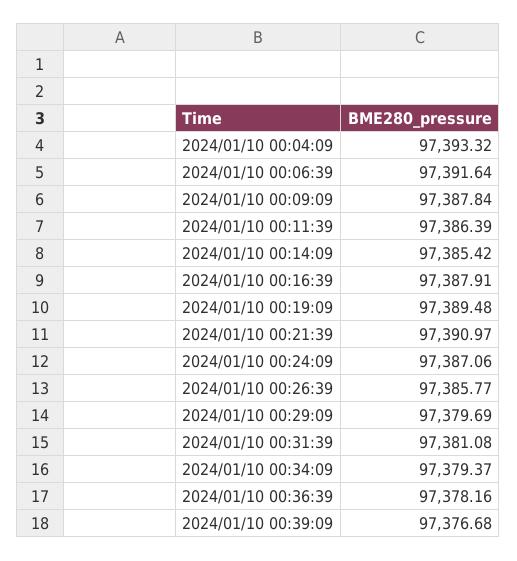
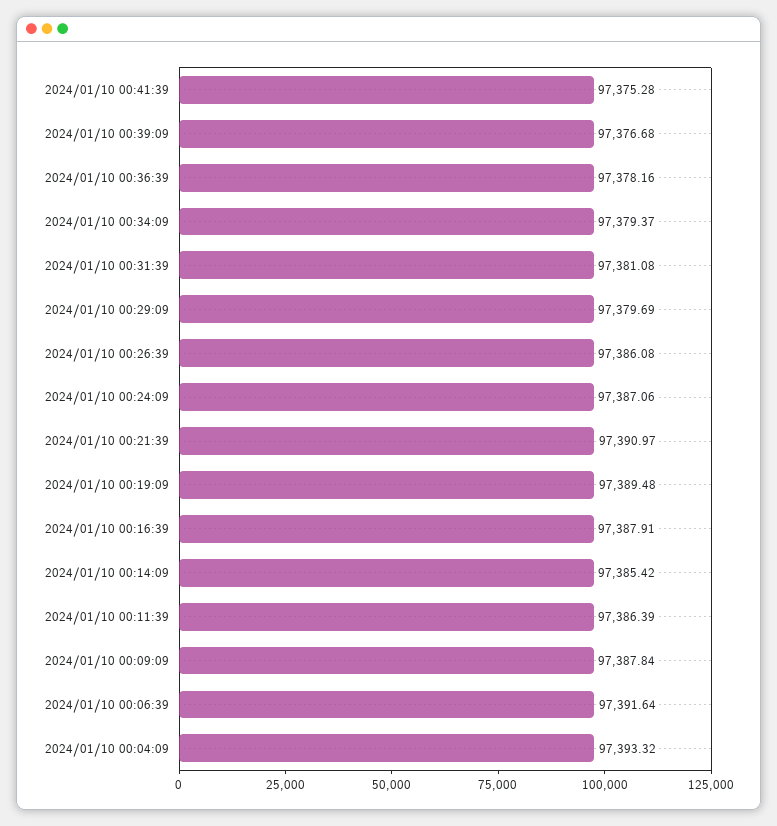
2024/01/10 00:26:39: 97385.77 -> 97386.08
2024/01/10 00:41:39: none -> 97375.28

